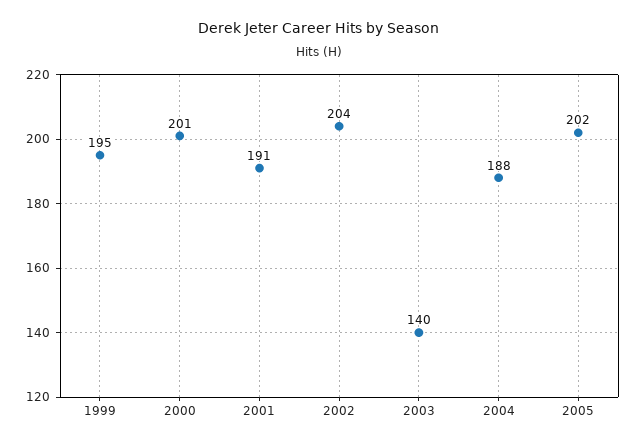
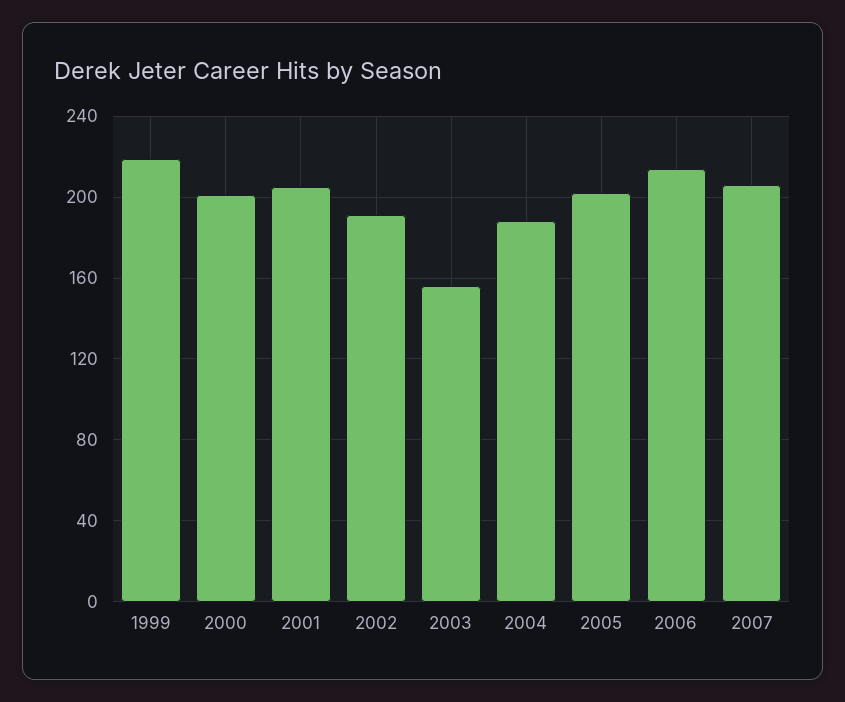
1999: 195 -> 220
2001: 191 -> 205
2002: 204 -> 190
2003: 140 -> 155
2006: none -> 215
2007: none -> 205

